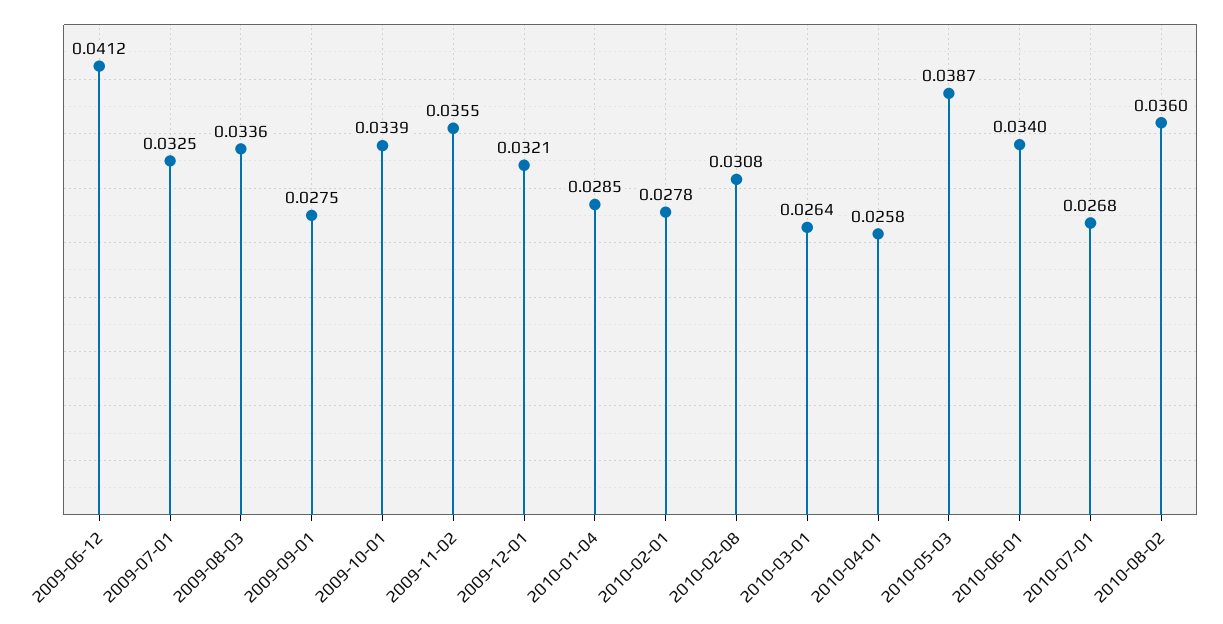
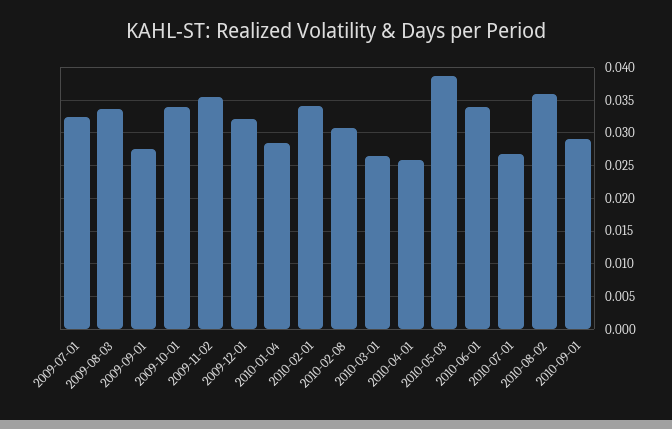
2009-06-12: 0.0412 -> none
2010-02-01: 0.0278 -> 0.034
2010-09-01: none -> 0.029

